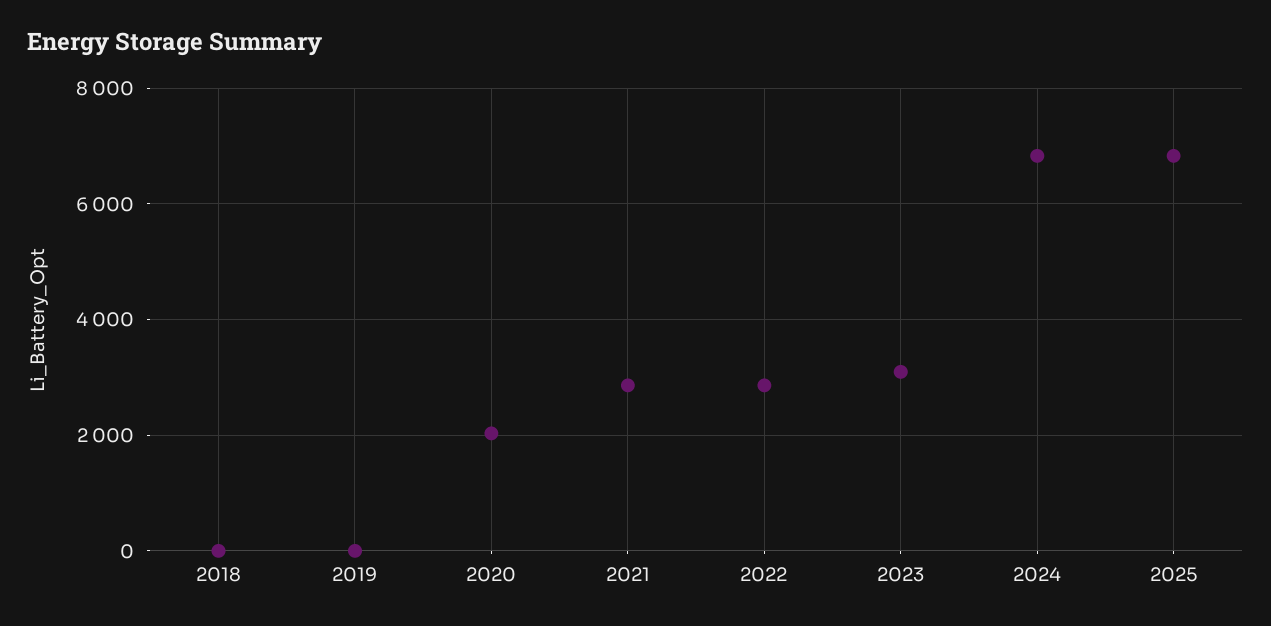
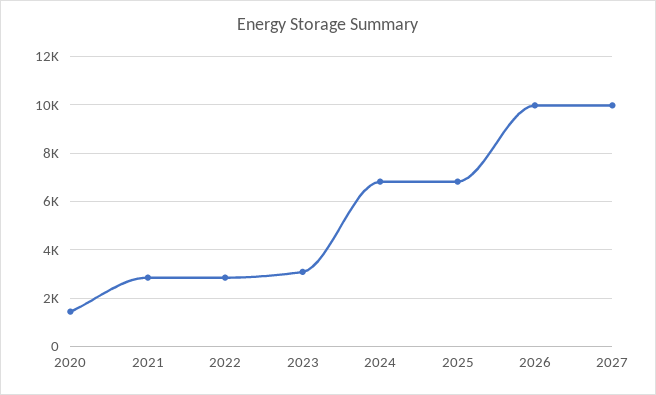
2018: 0 -> none
2019: 0 -> none
2020: 2000 -> 1500
2026: none -> 10000
2027: none -> 10000

